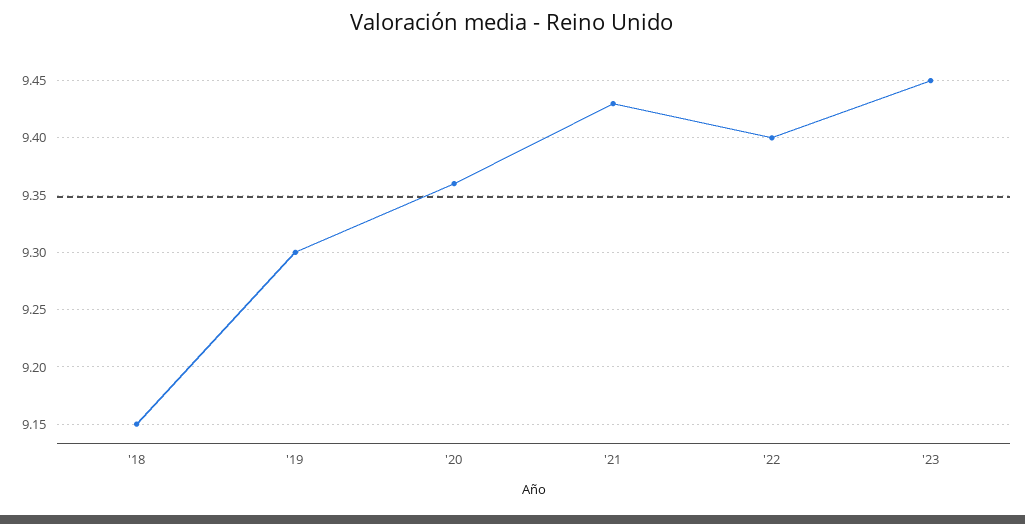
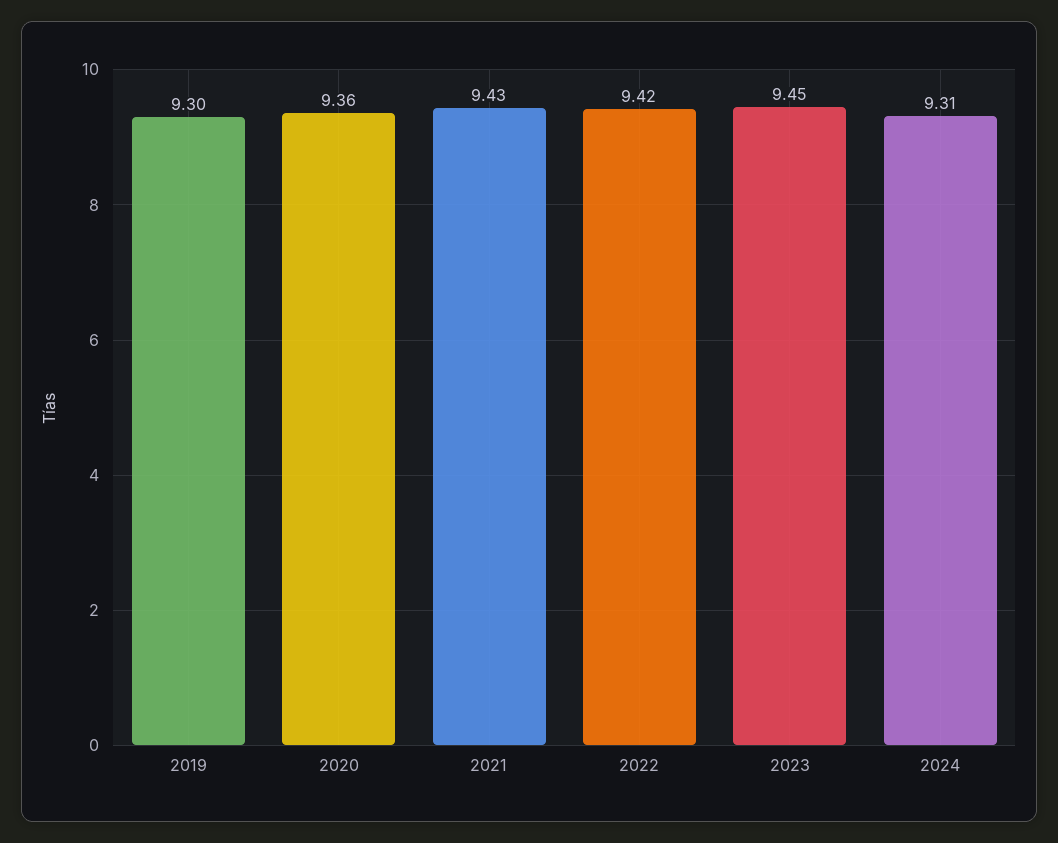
'18: 9.15 -> none
'22: 9.4 -> 9.42
2024: none -> 9.31

